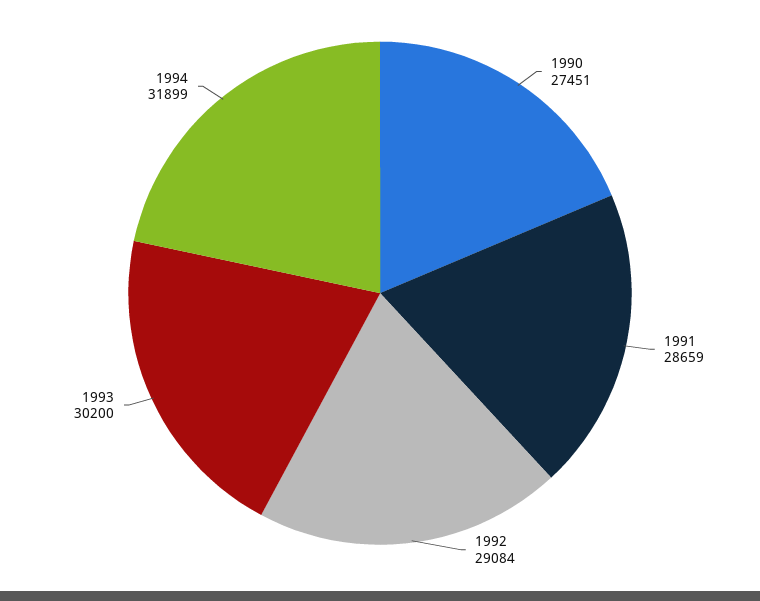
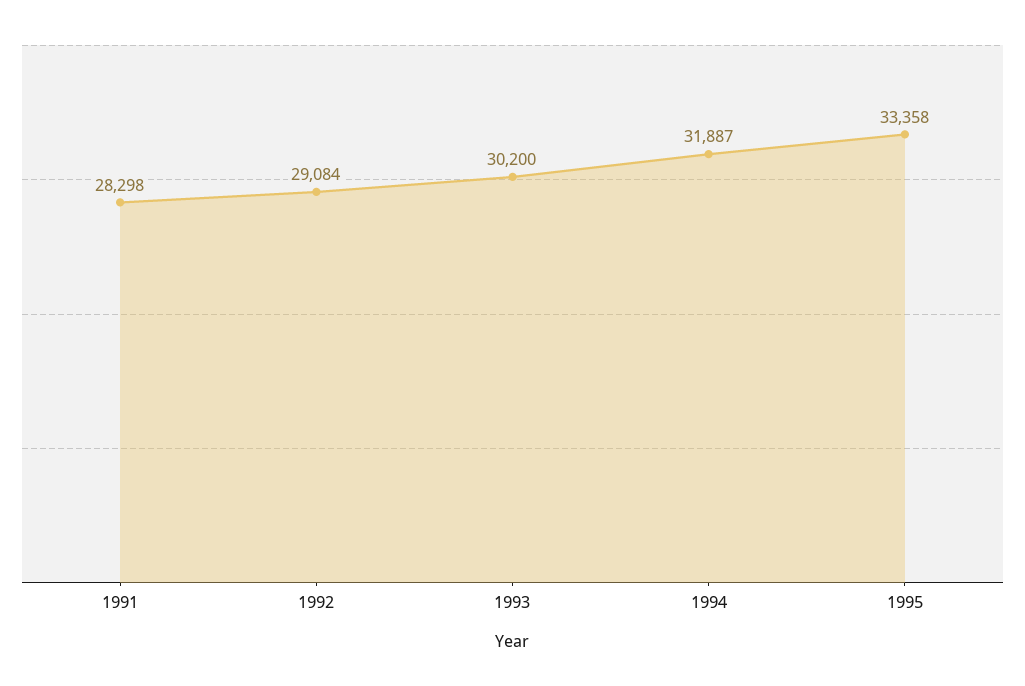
1990: 27451 -> none
1991: 28659 -> 28298
1994: 31899 -> 31887
1995: none -> 33358

